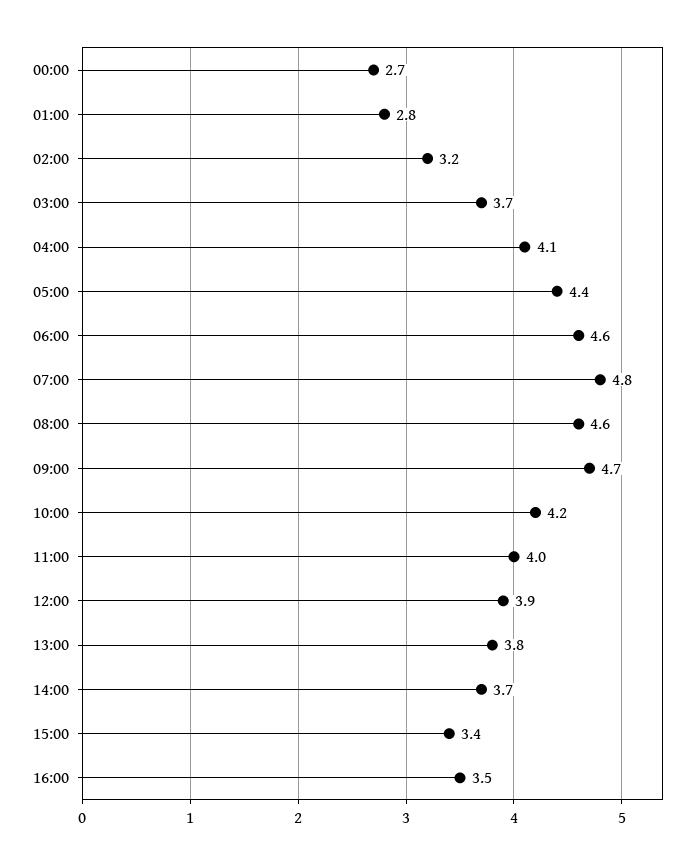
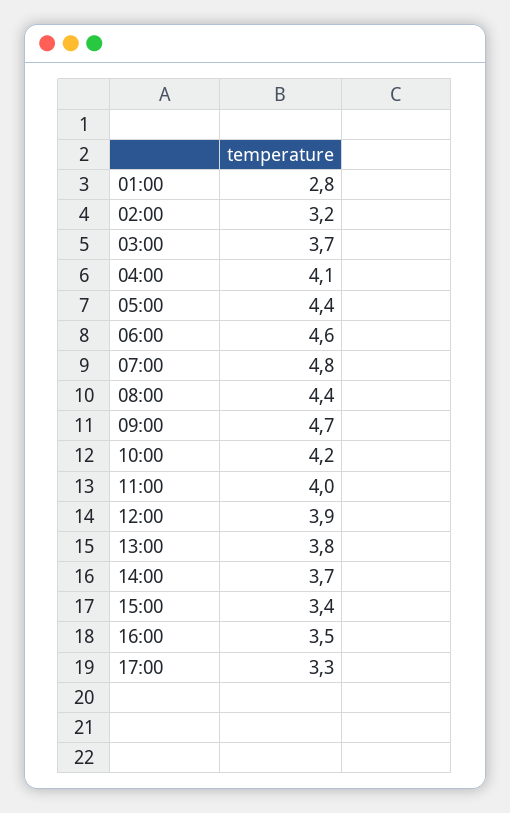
00:00: 2.7 -> none
08:00: 4.6 -> 4.4
17:00: none -> 3.3

